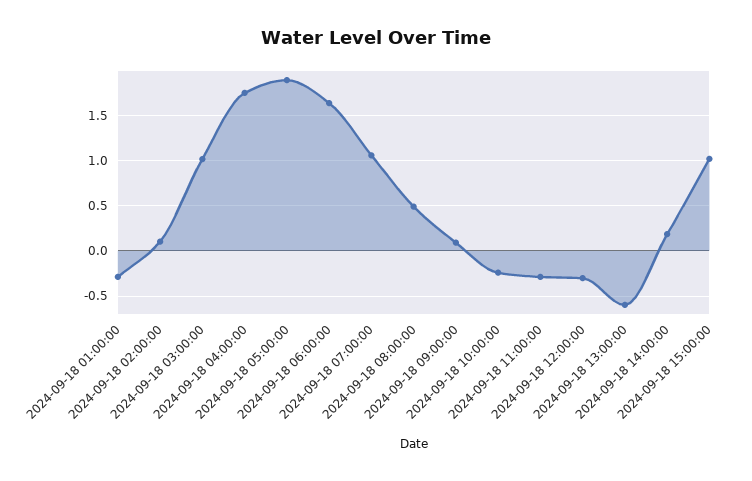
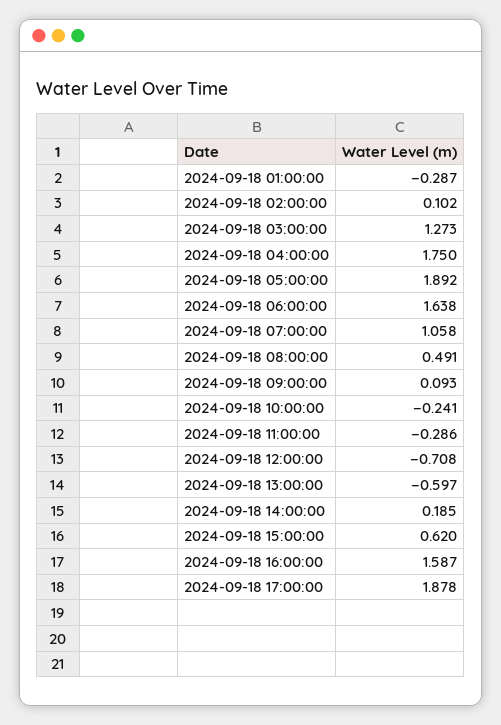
2024-09-18 03:00:00: 1 -> 1.273
2024-09-18 12:00:00: -0.3 -> -0.708
2024-09-18 15:00:00: 1 -> 0.62
2024-09-18 16:00:00: none -> 1.587
2024-09-18 17:00:00: none -> 1.878

